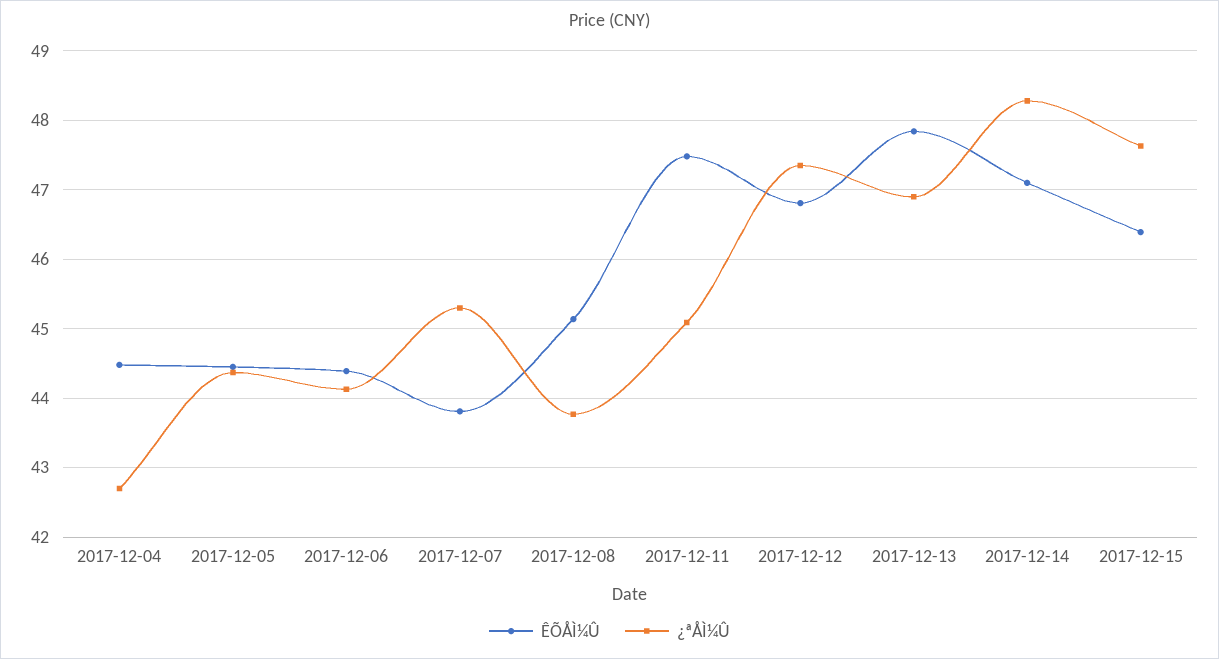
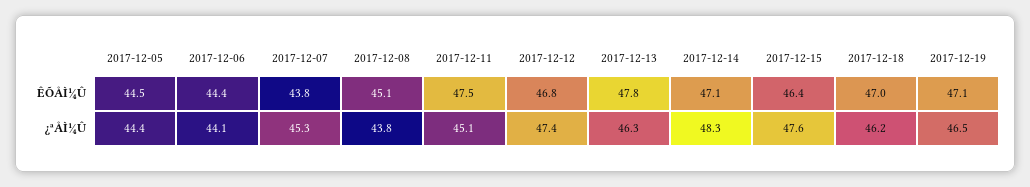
ÊÕÅÌ¼Û, 2017-12-04: 44.5 -> none
¿ªÅÌ¼Û, 2017-12-04: 42.7 -> none
¿ªÅÌ¼Û, 2017-12-13: 46.9 -> 46.3
ÊÕÅÌ¼Û, 2017-12-18: none -> 47
ÊÕÅÌ¼Û, 2017-12-19: none -> 47.1
¿ªÅÌ¼Û, 2017-12-18: none -> 46.2
¿ªÅÌ¼Û, 2017-12-19: none -> 46.5

